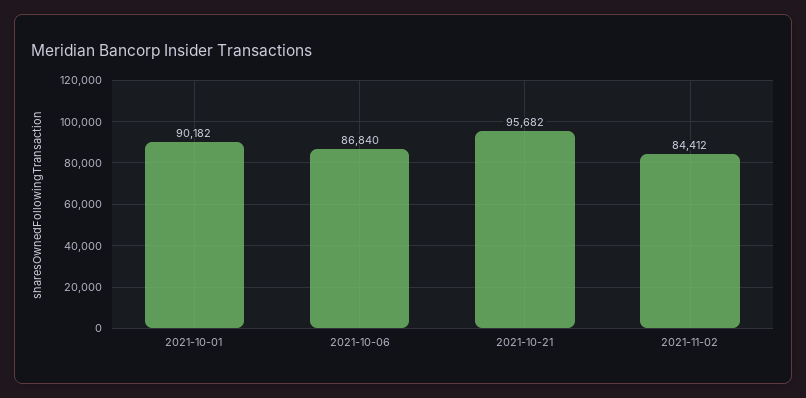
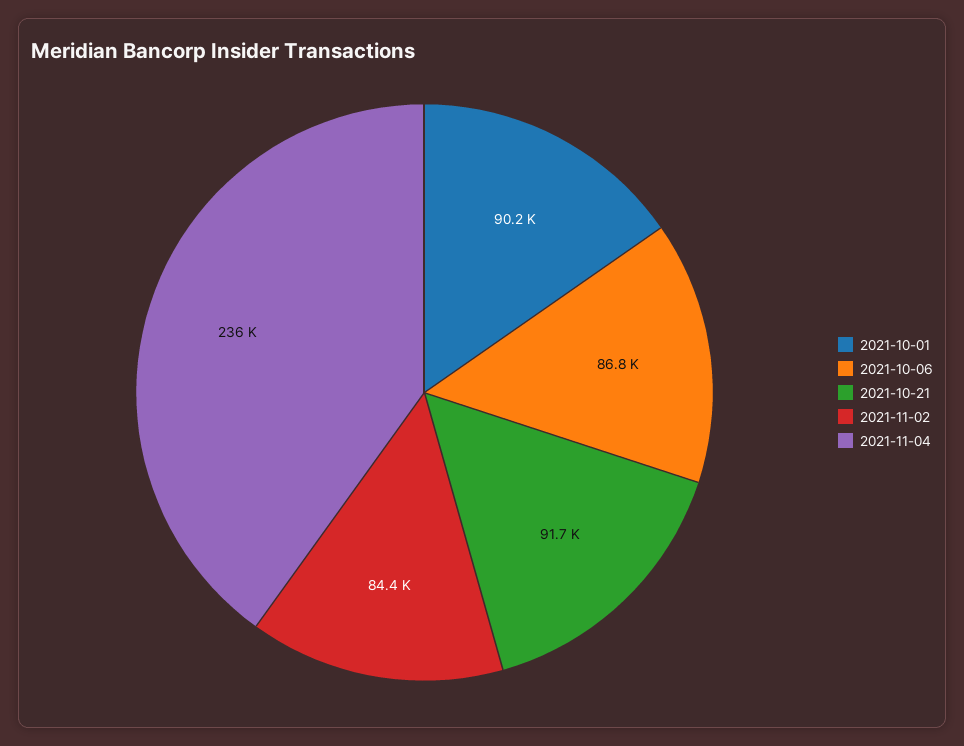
2021-10-21: 95682 -> 91700
2021-11-04: none -> 236000

